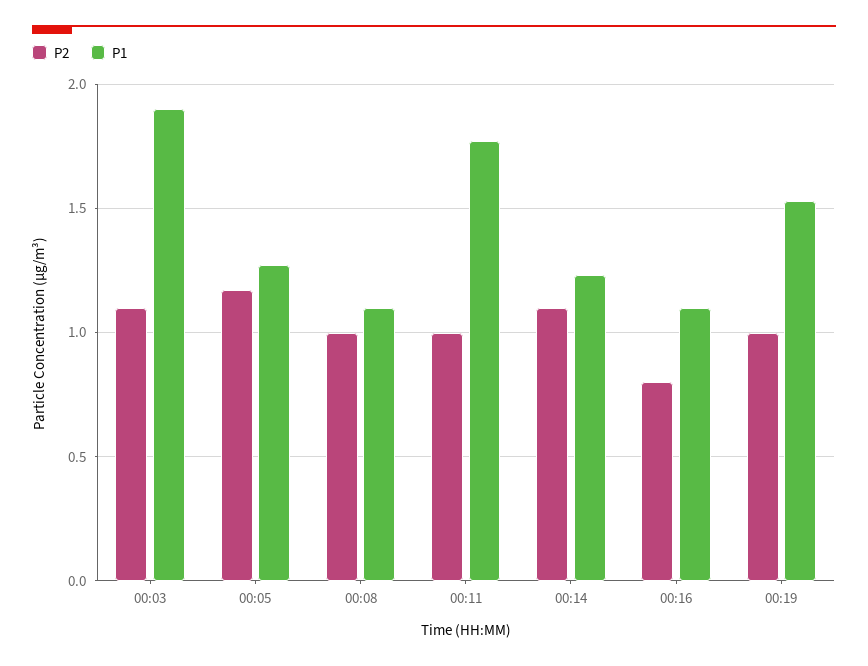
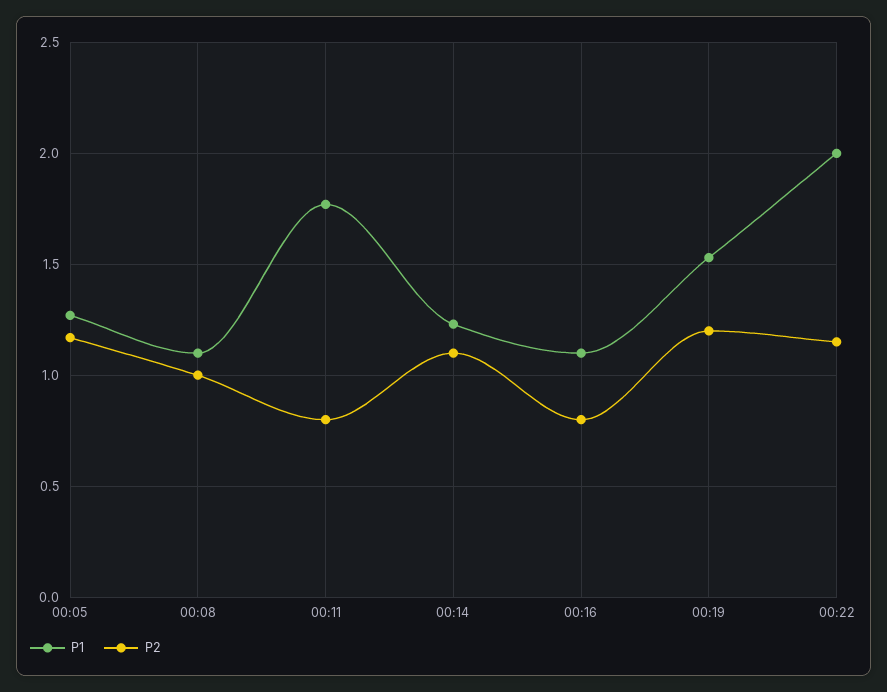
P2, 00:03: 1.1 -> none
P1, 00:03: 1.9 -> none
P2, 00:11: 1 -> 0.8
P2, 00:19: 1 -> 1.2
P1, 00:22: none -> 2
P2, 00:22: none -> 1.15

